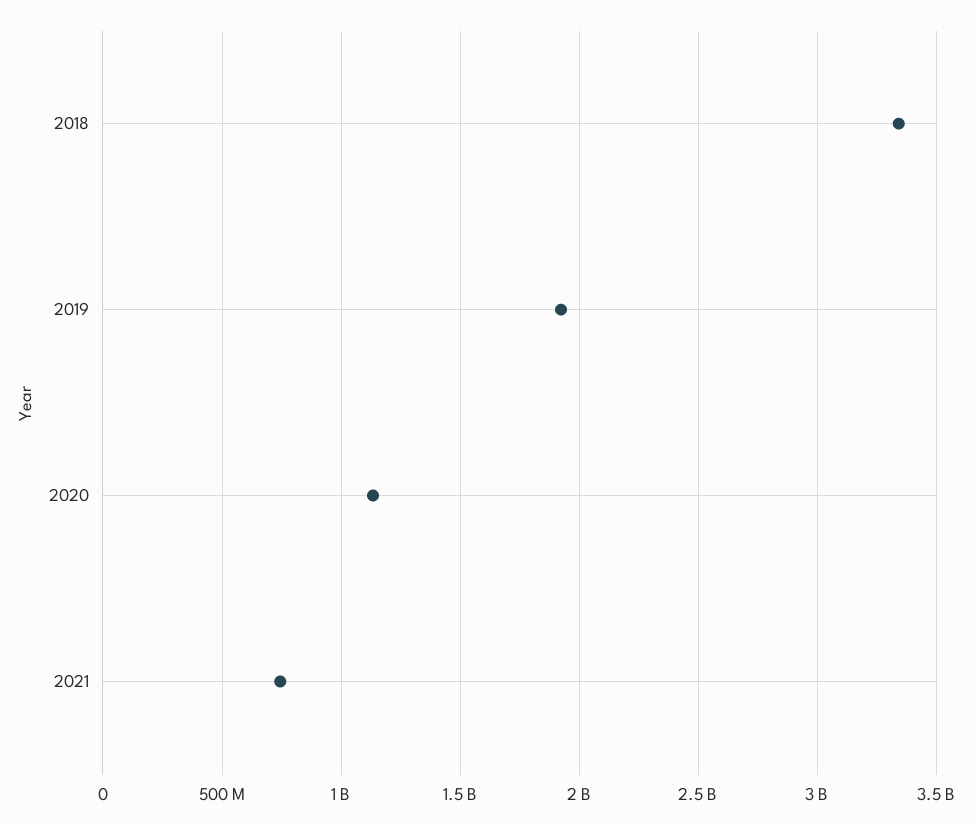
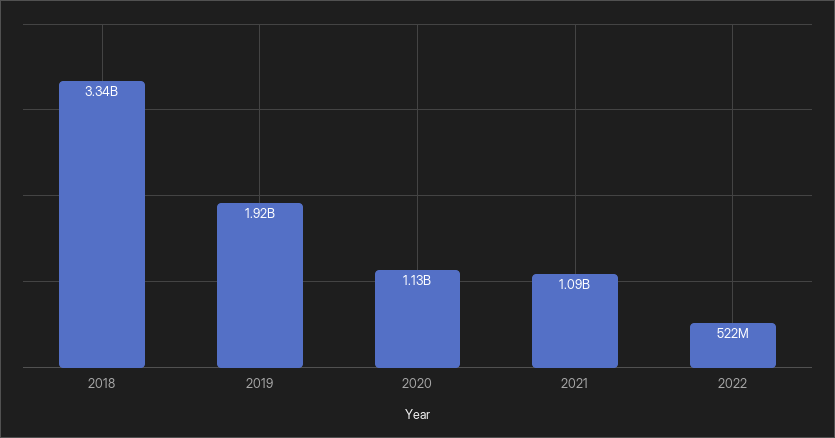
2021: 750000000 -> 1090000000
2022: none -> 522000000

